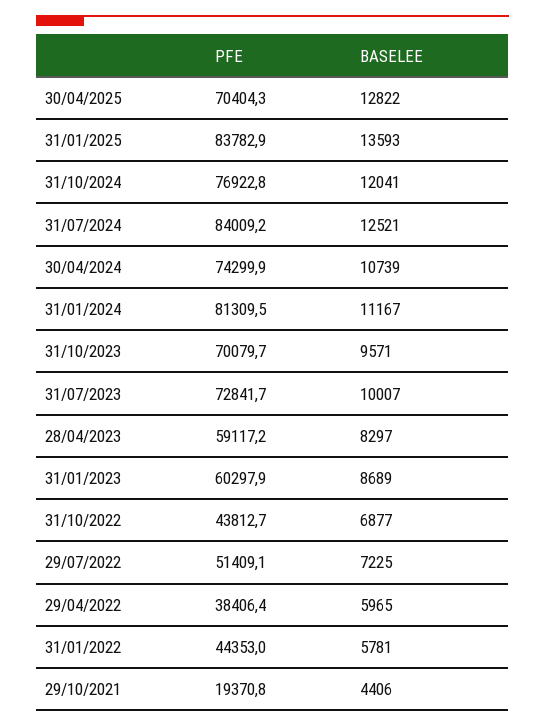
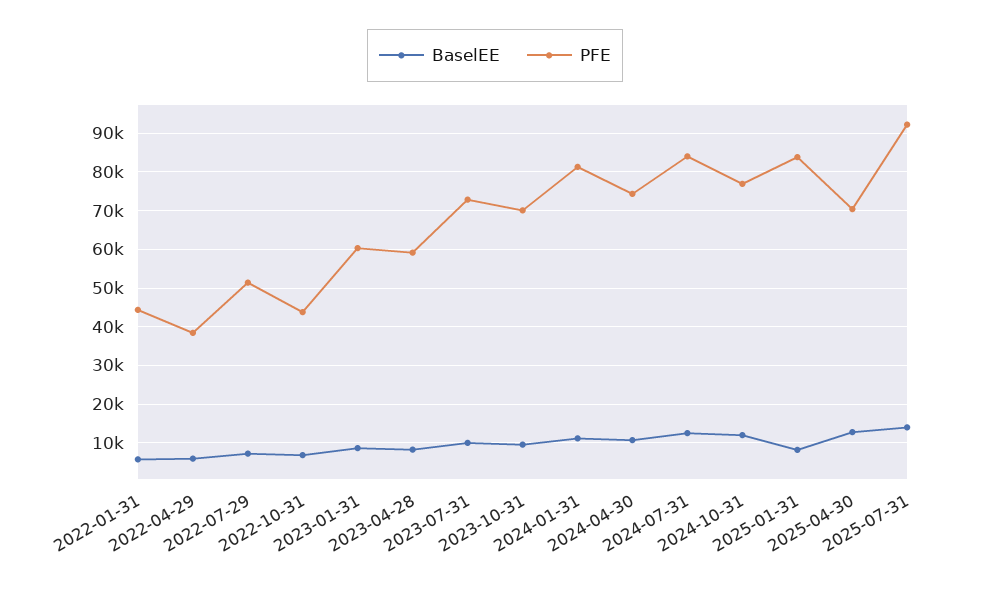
BASELEE, 31/01/2025: 13593 -> 8000
PFE, 29/10/2021: 19370.8 -> none
BASELEE, 29/10/2021: 4406 -> none
BASELEE, 2025-07-31: none -> 14000
PFE, 2025-07-31: none -> 92000

